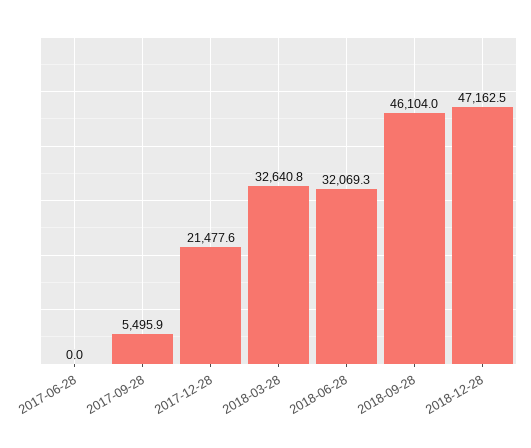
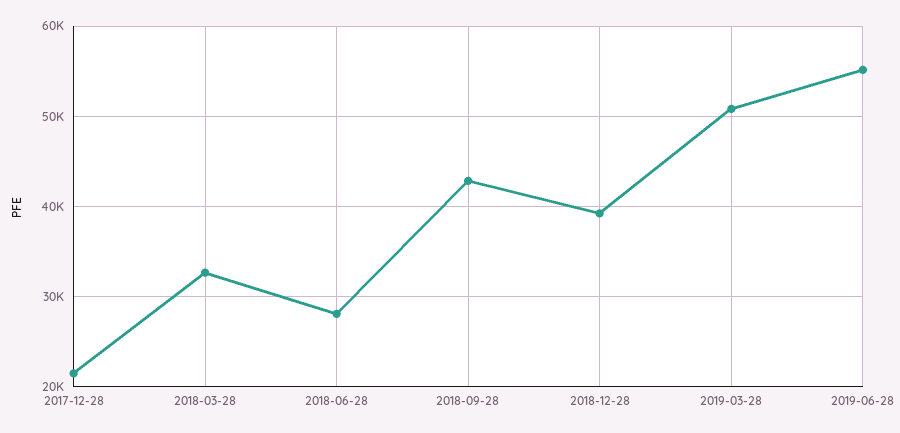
2017-06-28: 0 -> none
2017-09-28: 5495.9 -> none
2018-06-28: 32069.3 -> 28000
2018-09-28: 46104 -> 43000
2018-12-28: 47162.5 -> 39000
2019-03-28: none -> 51000
2019-06-28: none -> 55000

